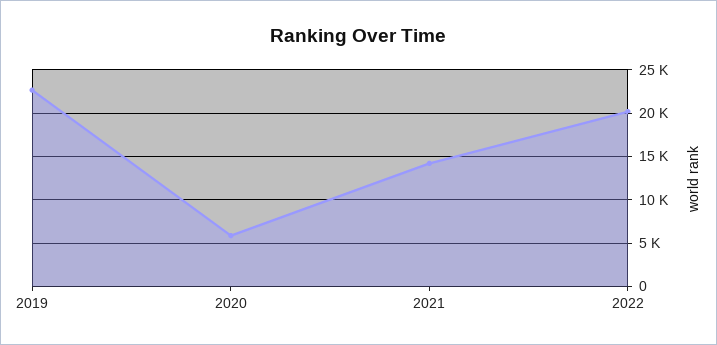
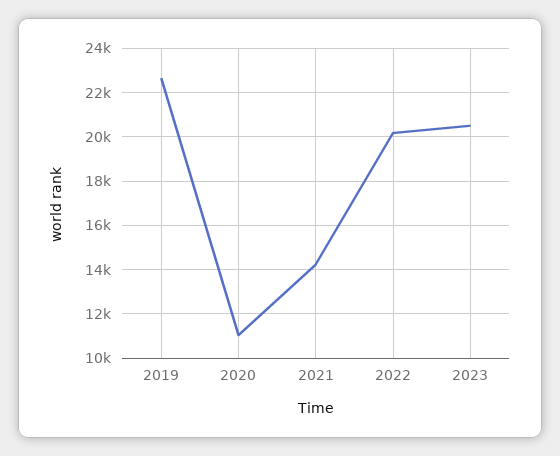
2020: 6000 -> 11000
2023: none -> 20500

